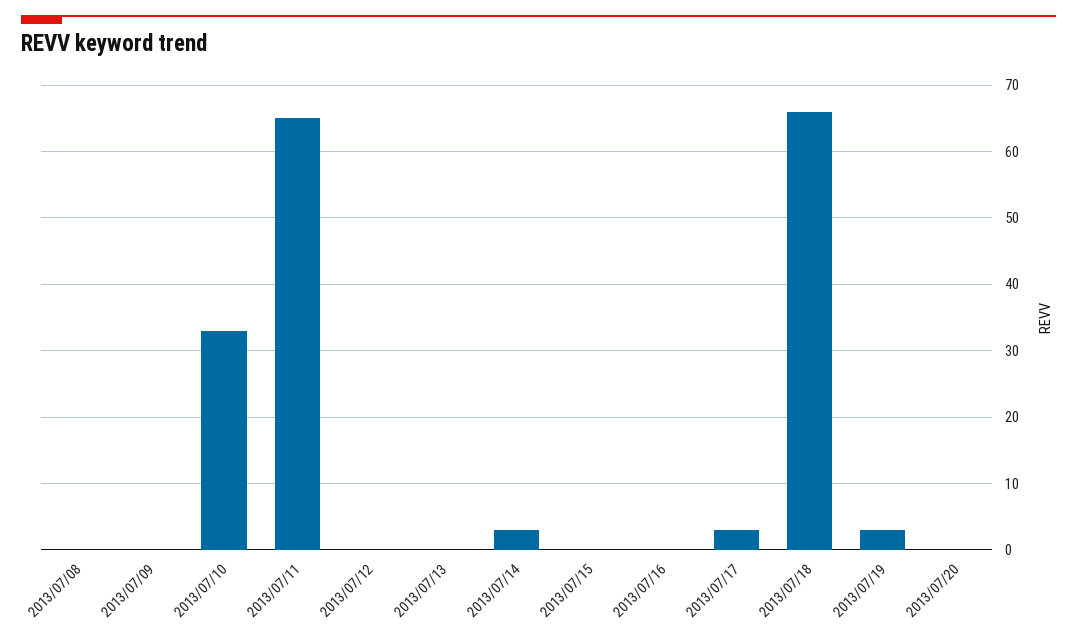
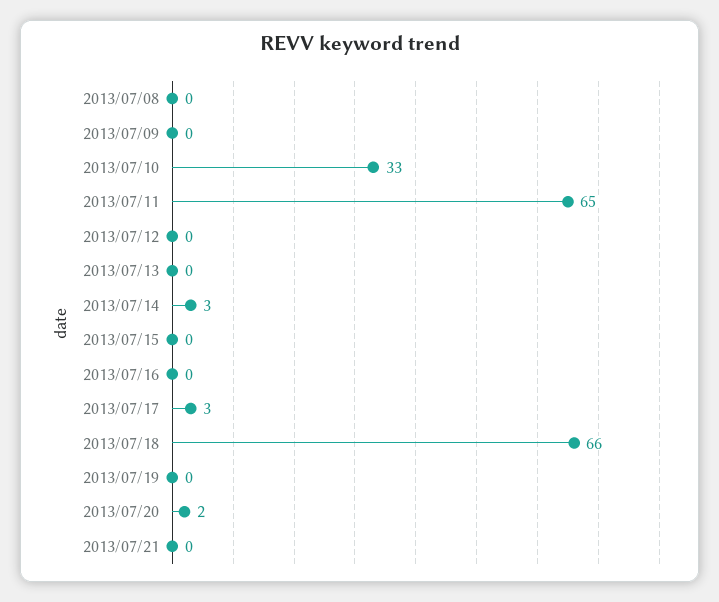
2013/07/19: 3 -> 0
2013/07/20: 0 -> 2
2013/07/21: none -> 0

